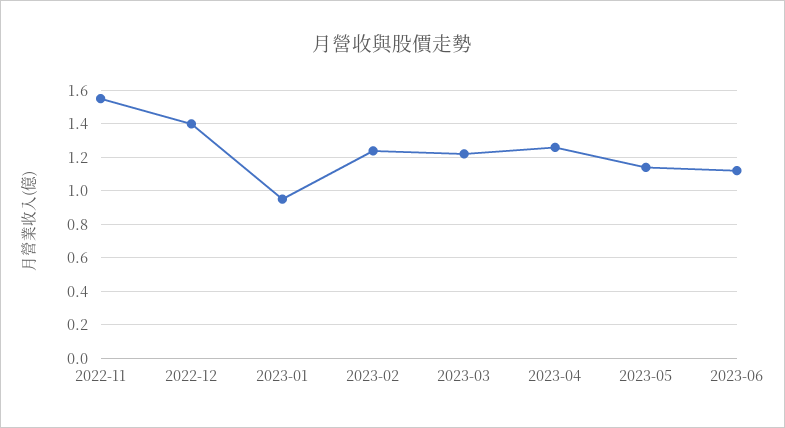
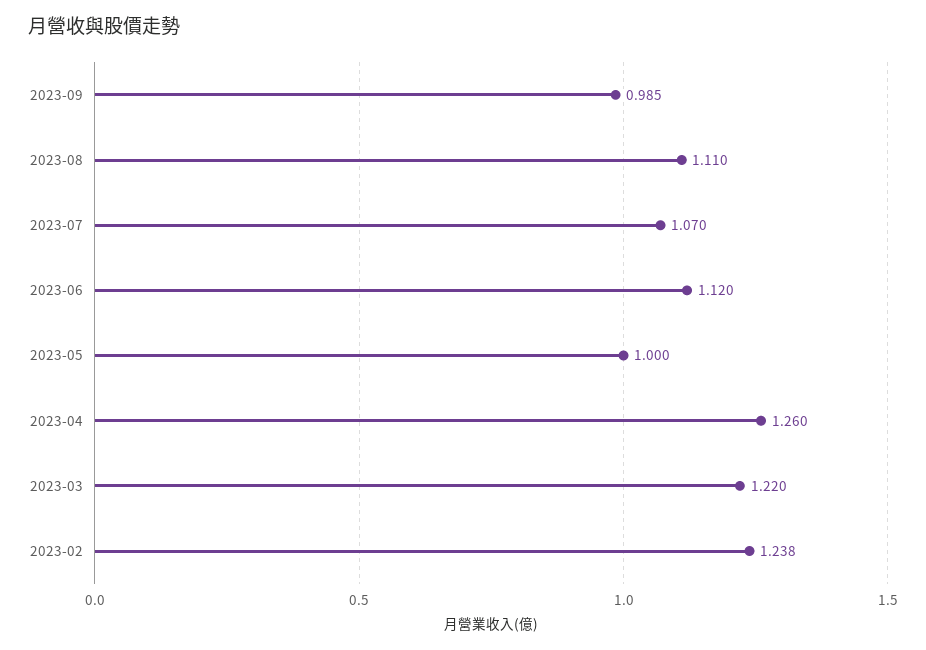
2022-11: 1.55 -> none
2022-12: 1.4 -> none
2023-01: 0.95 -> none
2023-05: 1.15 -> 1
2023-09: none -> 0.985
2023-08: none -> 1.11
2023-07: none -> 1.07

